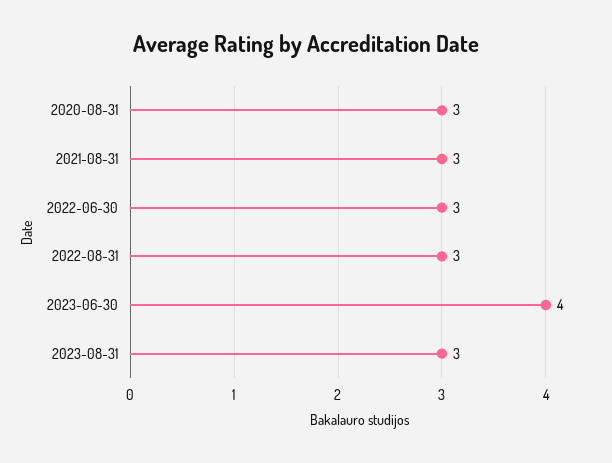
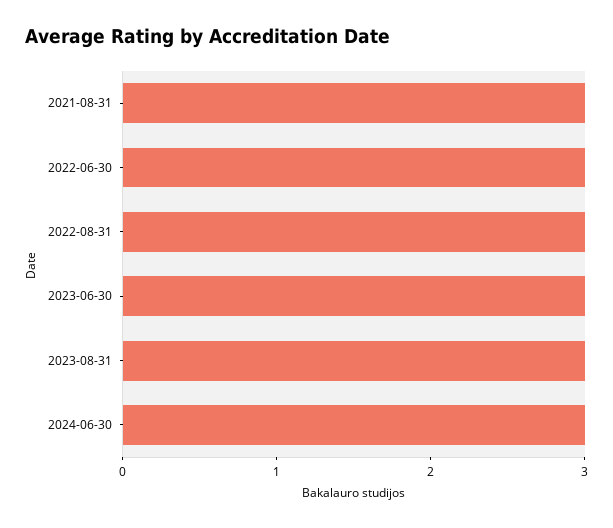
2020-08-31: 3 -> none
2023-06-30: 4 -> 3
2024-06-30: none -> 3

